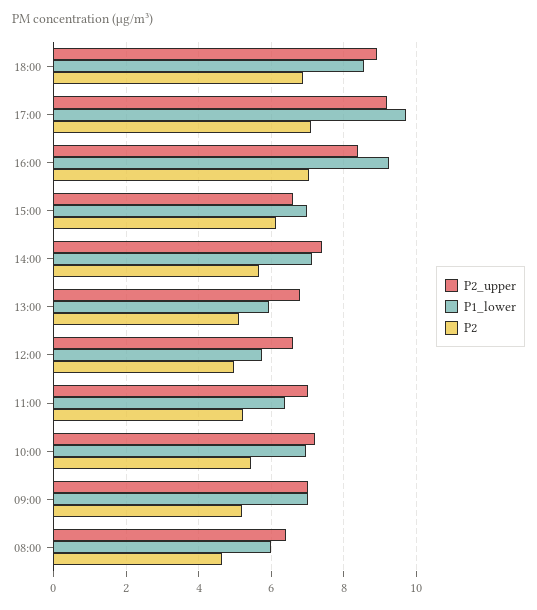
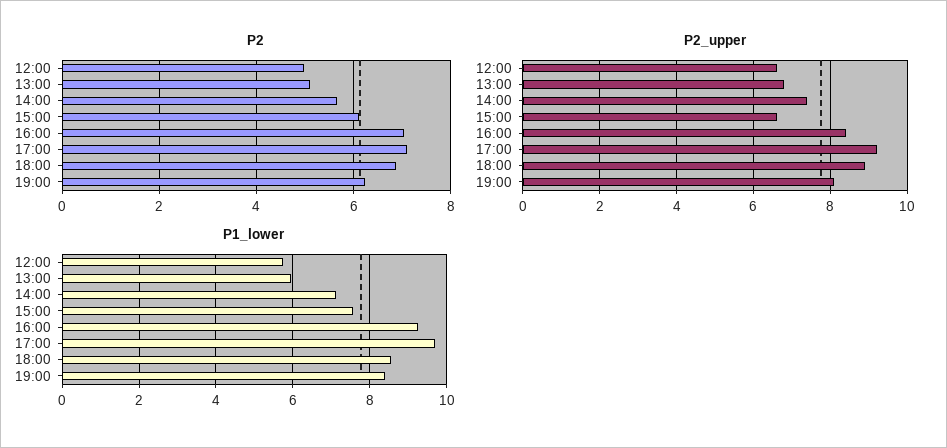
P1_lower, 15:00: 7 -> 7.6
P2_upper, 11:00: 7 -> none
P1_lower, 11:00: 6.4 -> none
P2, 11:00: 5.2 -> none
P2_upper, 10:00: 7.2 -> none
P1_lower, 10:00: 7 -> none
P2, 10:00: 5.4 -> none
P2_upper, 09:00: 7 -> none
P1_lower, 09:00: 7 -> none
P2, 09:00: 5.2 -> none
P2_upper, 08:00: 6.4 -> none
P1_lower, 08:00: 6 -> none
P2, 08:00: 4.6 -> none
P2, 19:00: none -> 6.2
P2_upper, 19:00: none -> 8
P1_lower, 19:00: none -> 8.4

